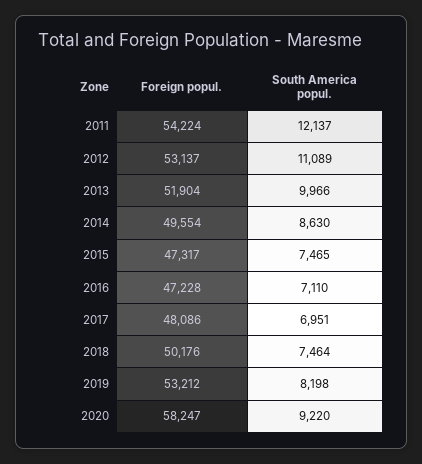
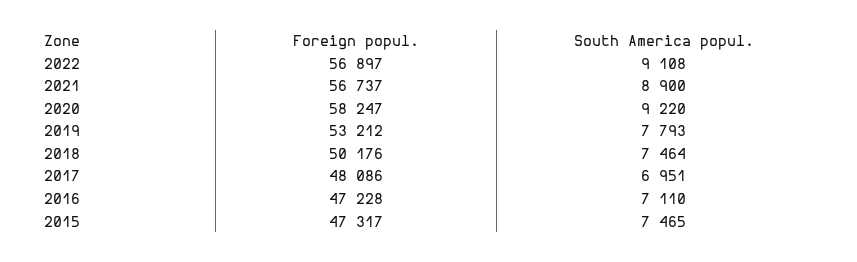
Foreign popul., 2011: 54224 -> none
South America popul., 2011: 12137 -> none
Foreign popul., 2012: 53137 -> none
South America popul., 2012: 11089 -> none
Foreign popul., 2013: 51904 -> none
South America popul., 2013: 9966 -> none
Foreign popul., 2014: 49554 -> none
South America popul., 2014: 8630 -> none
South America popul., 2019: 8198 -> 7793
Foreign popul., 2022: none -> 56897
South America popul., 2022: none -> 9108
Foreign popul., 2021: none -> 56737
South America popul., 2021: none -> 8900

